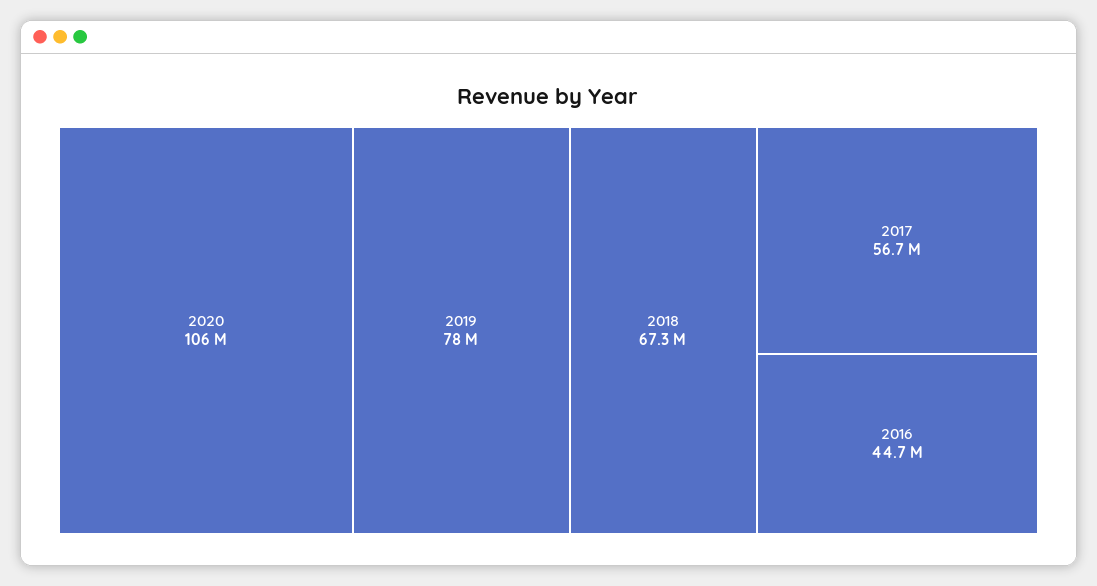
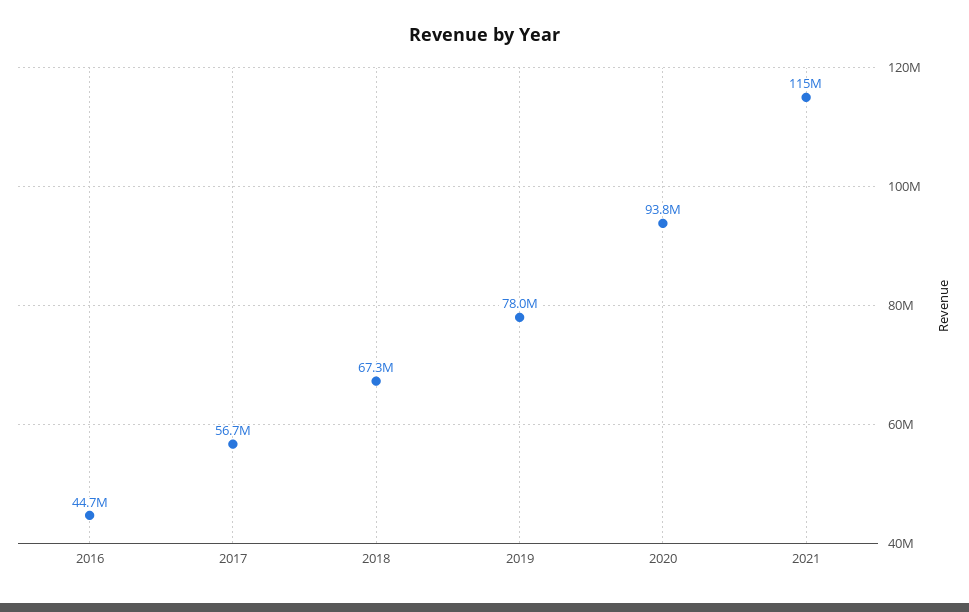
2020: 106000000 -> 93800000
2021: none -> 115000000

